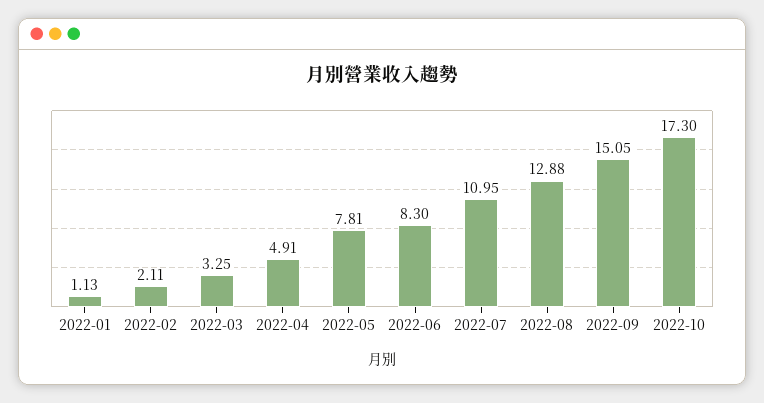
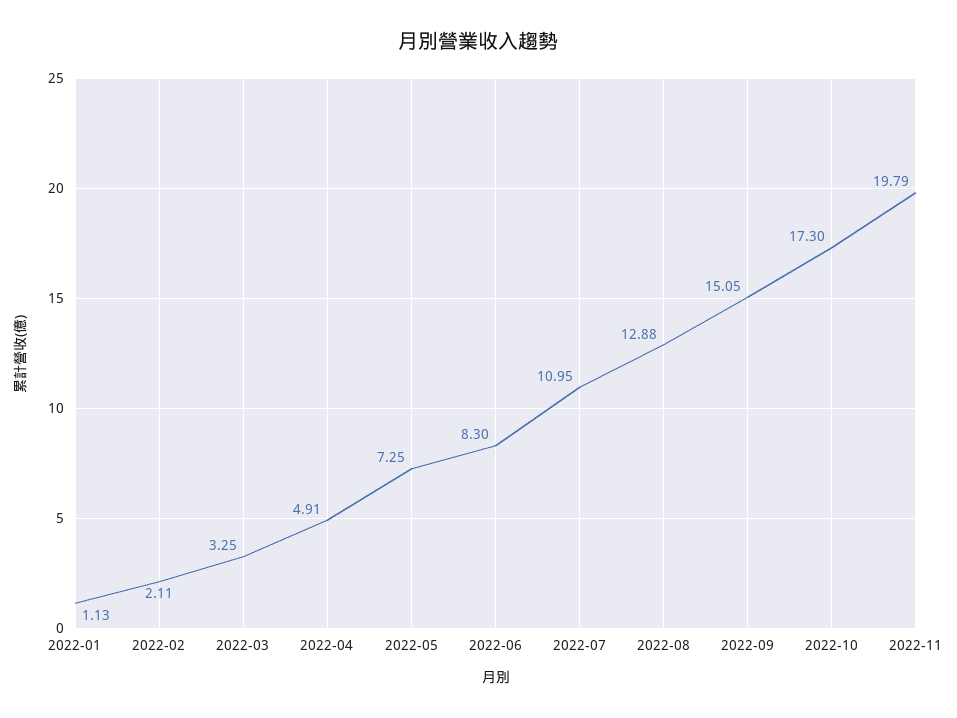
2022-05: 7.81 -> 7.25
2022-11: none -> 19.79

